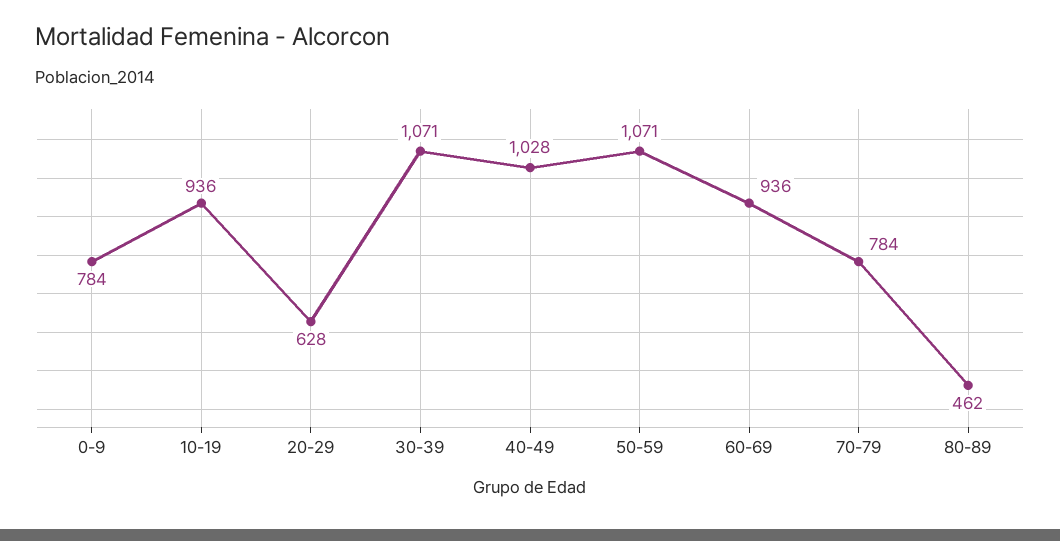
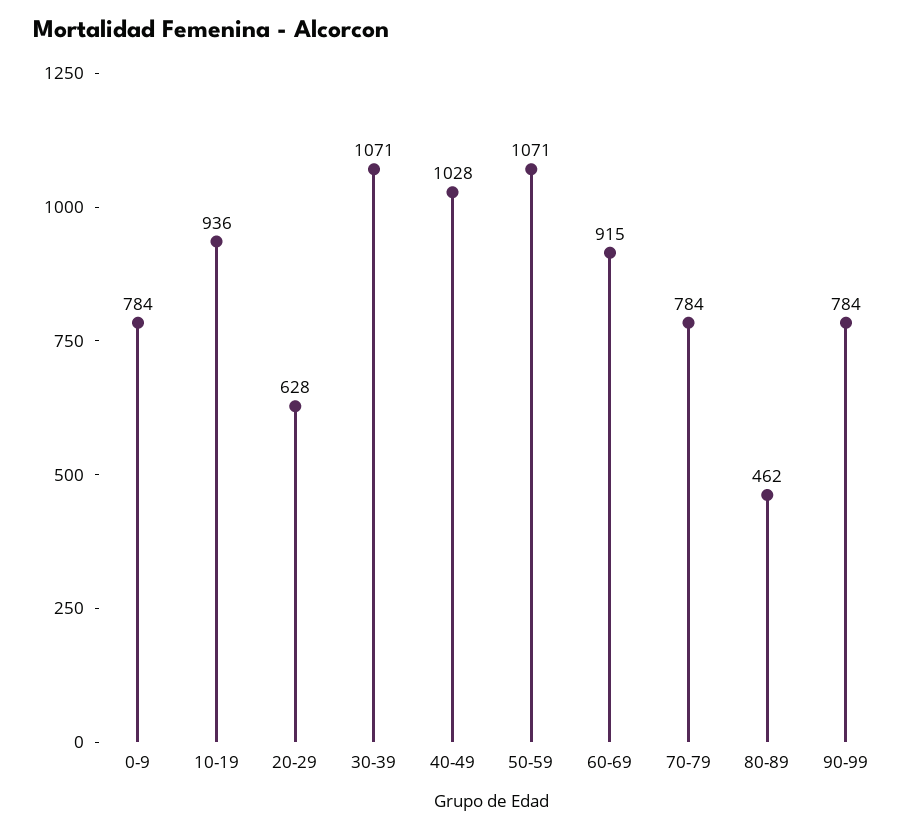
60-69: 936 -> 915
90-99: none -> 784

